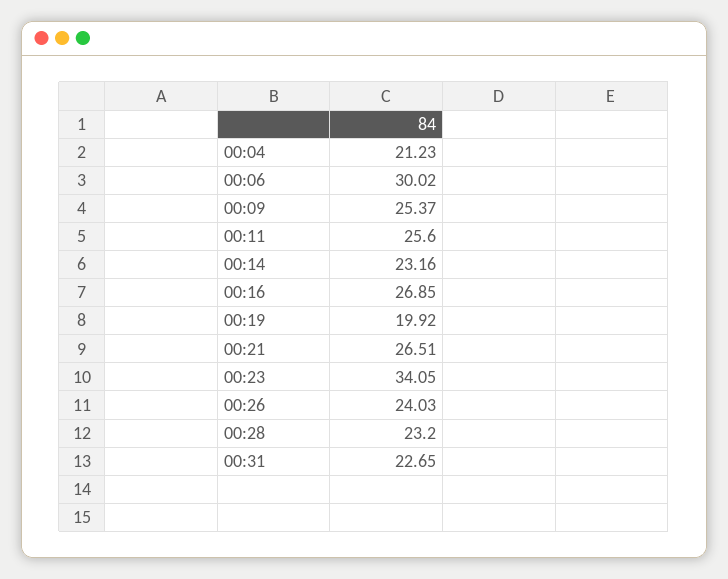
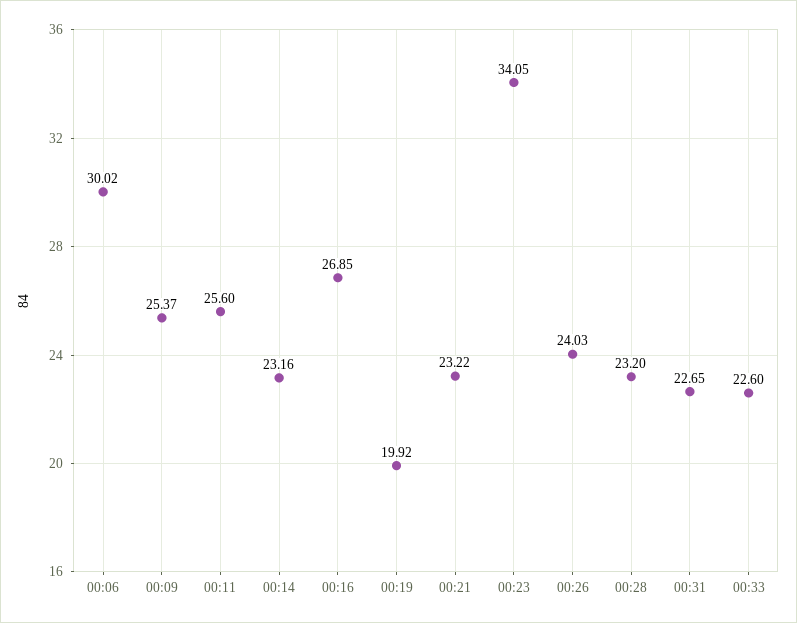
00:04: 21.23 -> none
00:21: 26.51 -> 23.22
00:33: none -> 22.6

